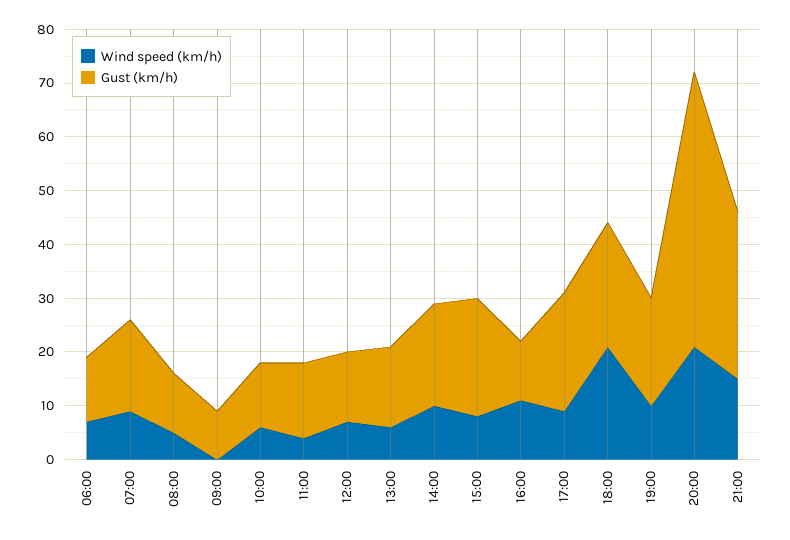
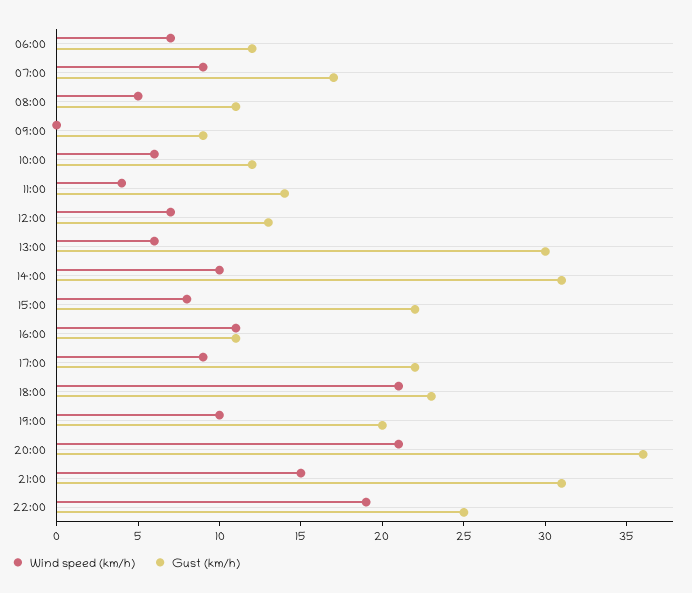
Gust (km/h), 13:00: 15 -> 30
Gust (km/h), 14:00: 20 -> 31
Gust (km/h), 20:00: 50 -> 36
Wind speed (km/h), 22:00: none -> 19
Gust (km/h), 22:00: none -> 25

